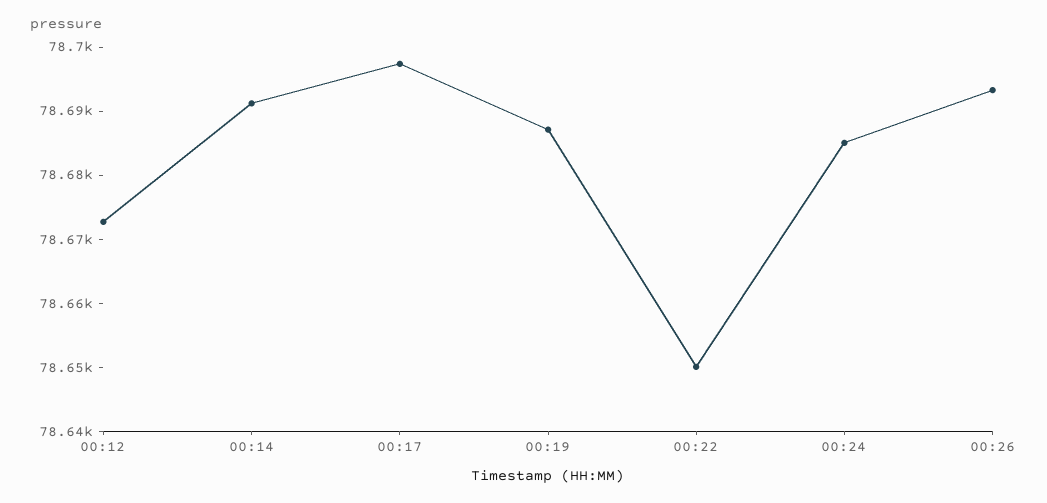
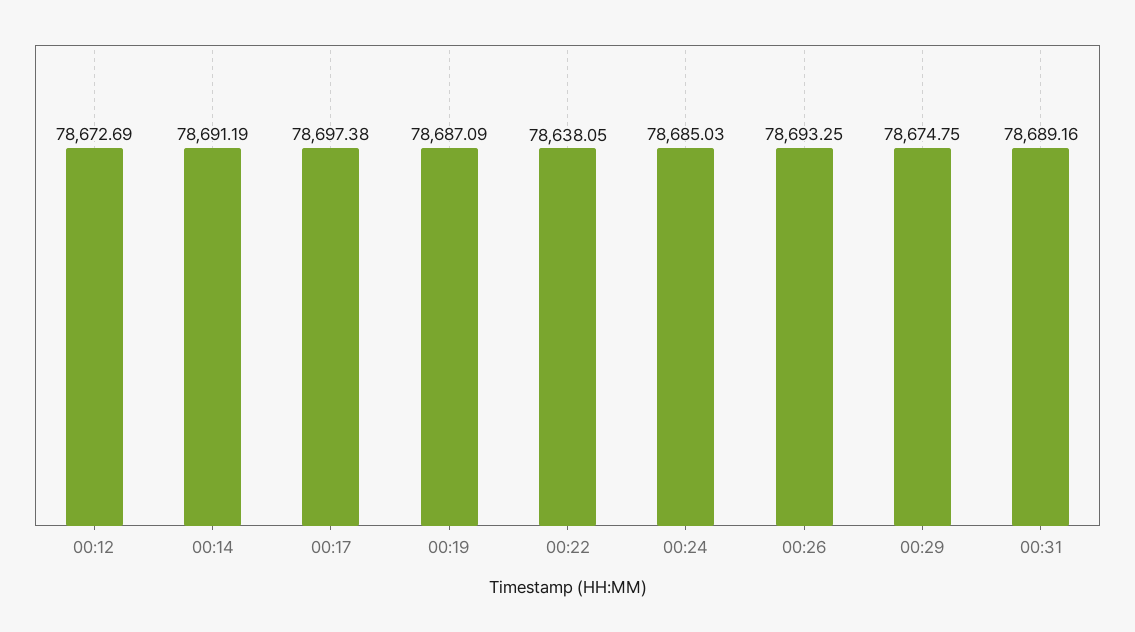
00:22: 78650 -> 78638.05
00:29: none -> 78674.75
00:31: none -> 78689.16

